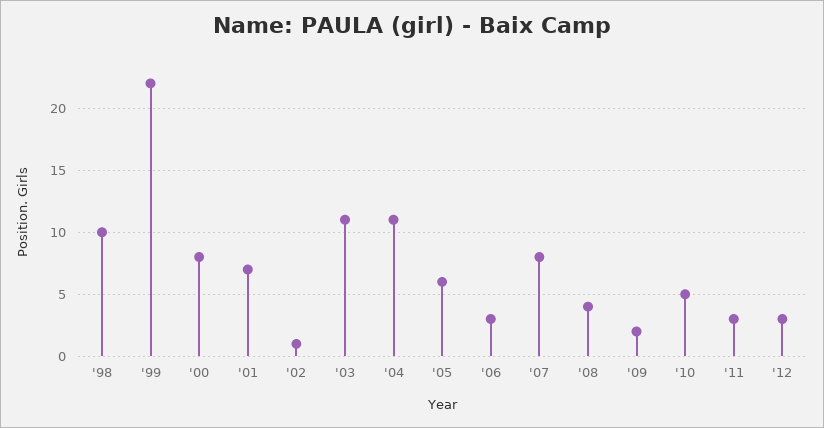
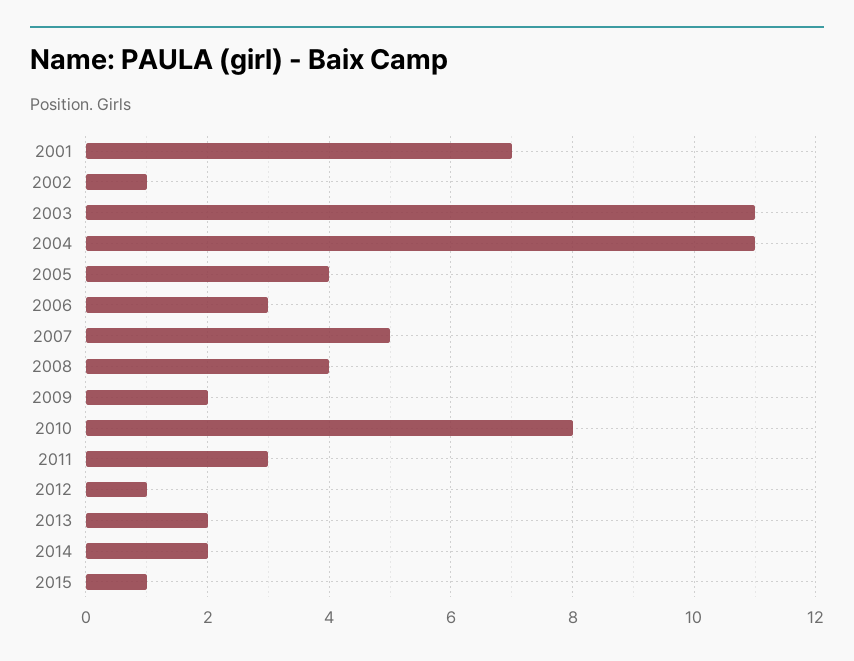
'98: 10 -> none
'99: 22 -> none
'00: 8 -> none
'05: 6 -> 4
'07: 8 -> 5
'10: 5 -> 8
'12: 3 -> 1
2013: none -> 2
2014: none -> 2
2015: none -> 1

